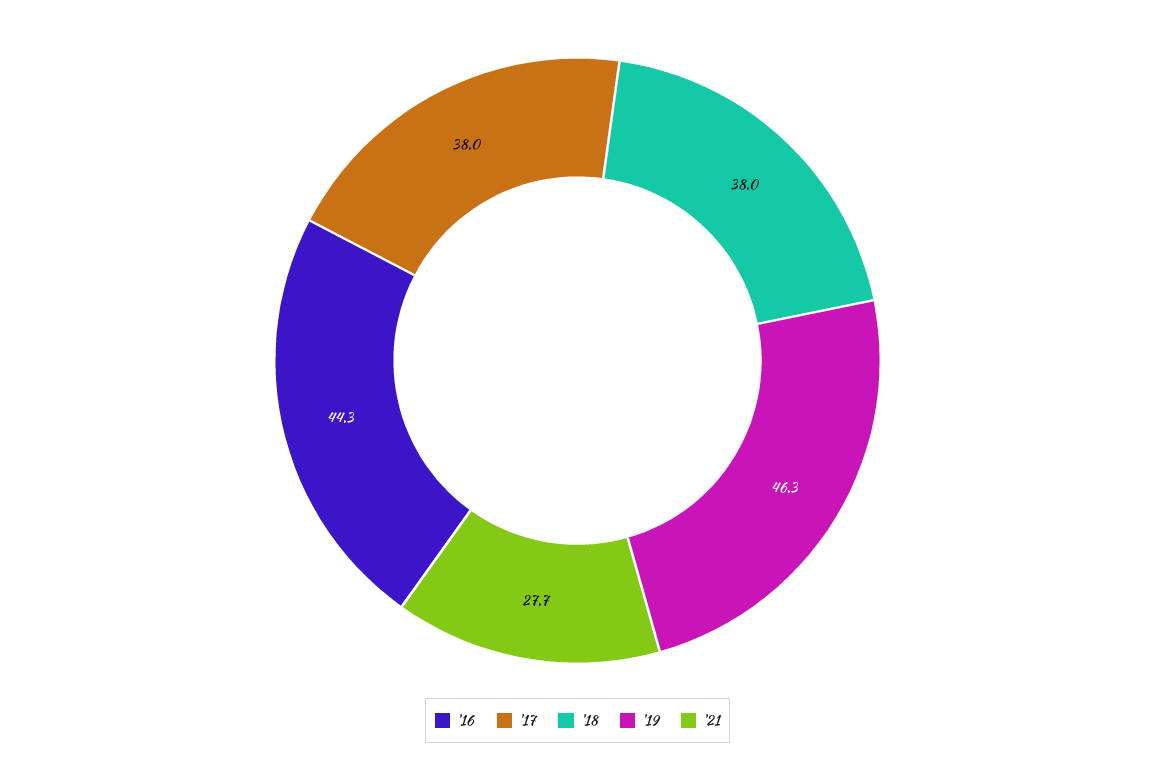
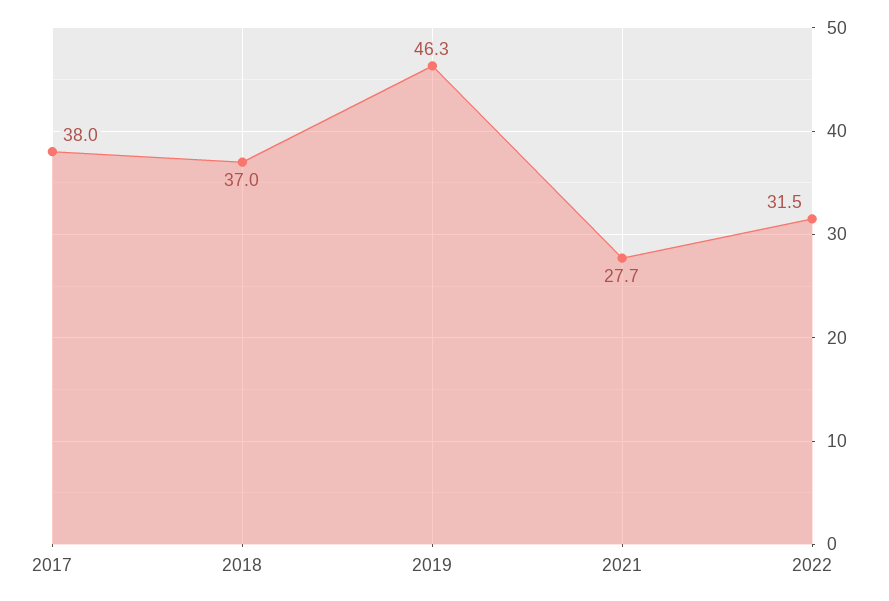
'16: 44.3 -> none
'18: 38 -> 37
2022: none -> 31.5

